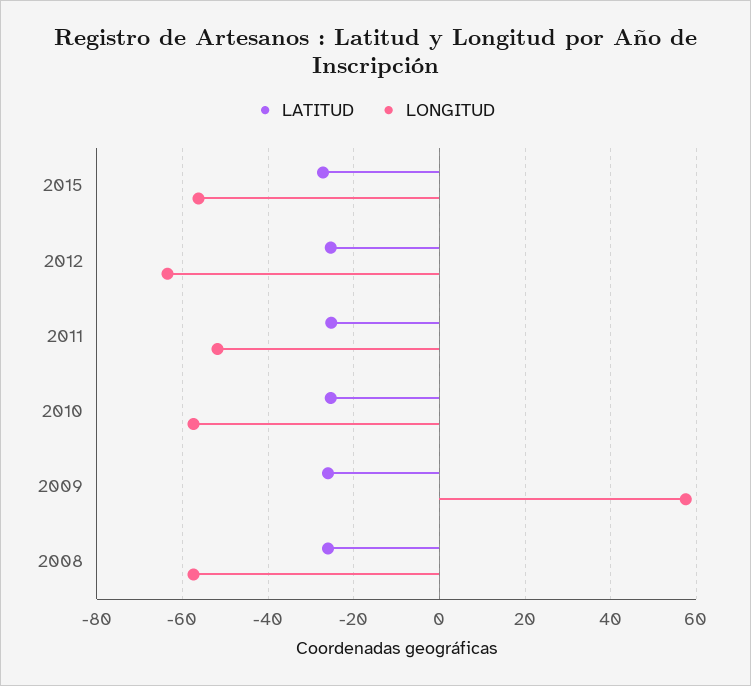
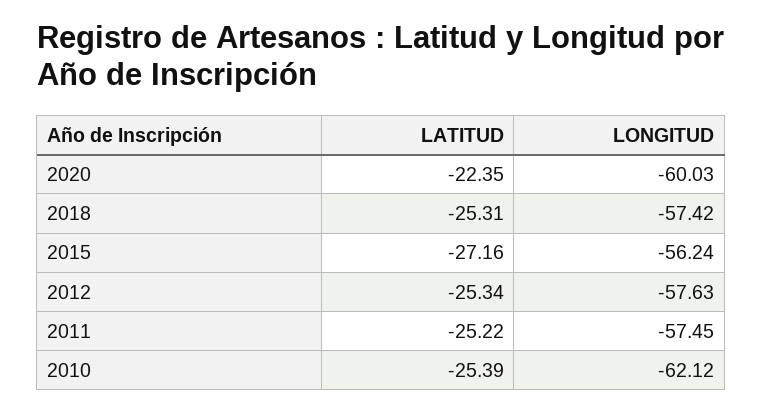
LONGITUD, 2012: -64 -> -57.63
LONGITUD, 2011: -52 -> -57.45
LONGITUD, 2010: -58 -> -62.12
LATITUD, 2009: -26 -> none
LONGITUD, 2009: 58 -> none
LATITUD, 2008: -26 -> none
LONGITUD, 2008: -58 -> none
LATITUD, 2020: none -> -22.35
LONGITUD, 2020: none -> -60.03
LATITUD, 2018: none -> -25.31
LONGITUD, 2018: none -> -57.42

